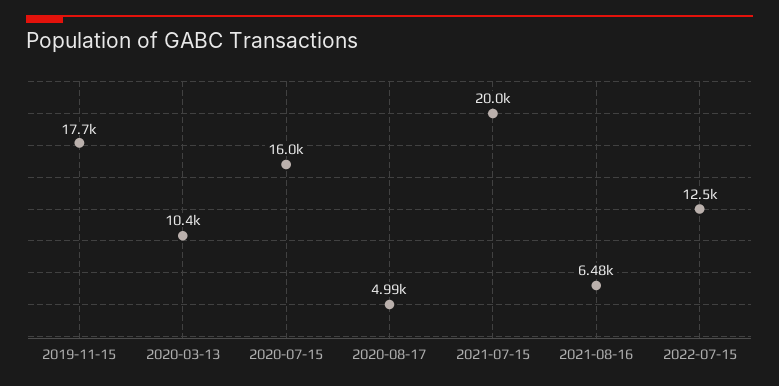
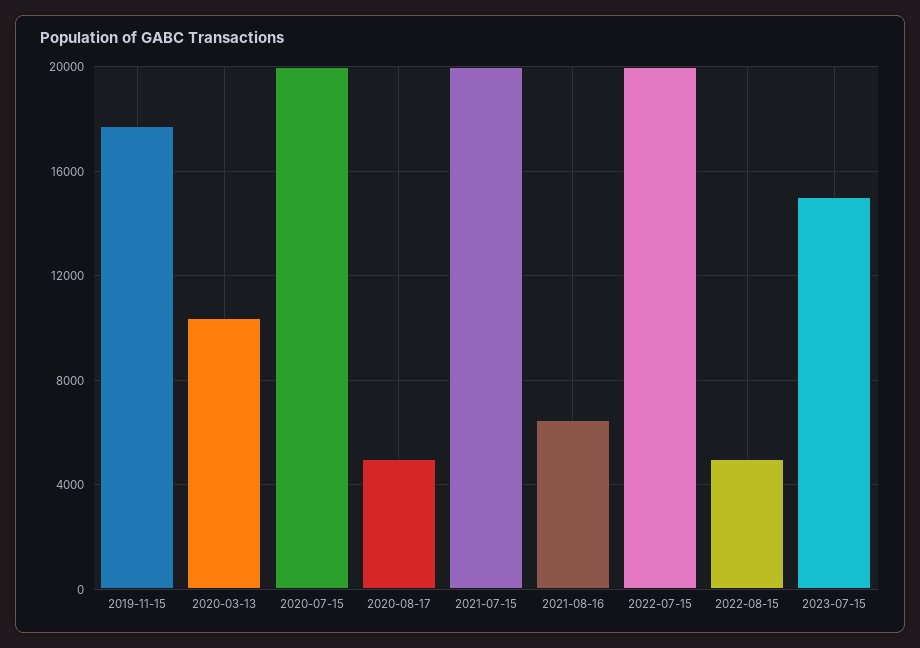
2020-07-15: 16000 -> 20000
2022-07-15: 12500 -> 20000
2022-08-15: none -> 5000
2023-07-15: none -> 15000

